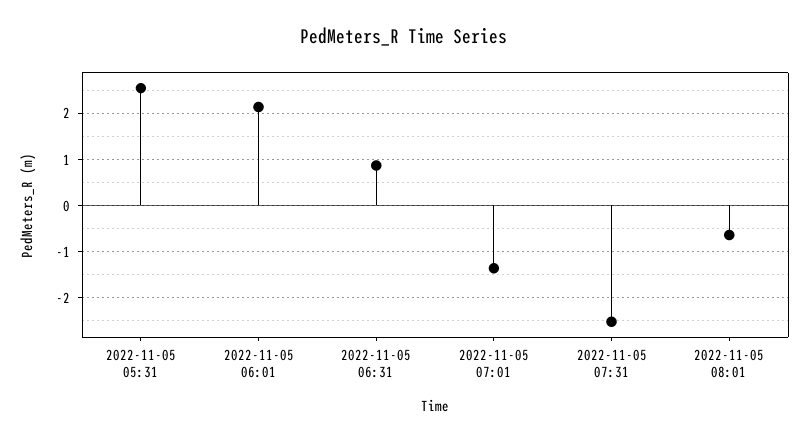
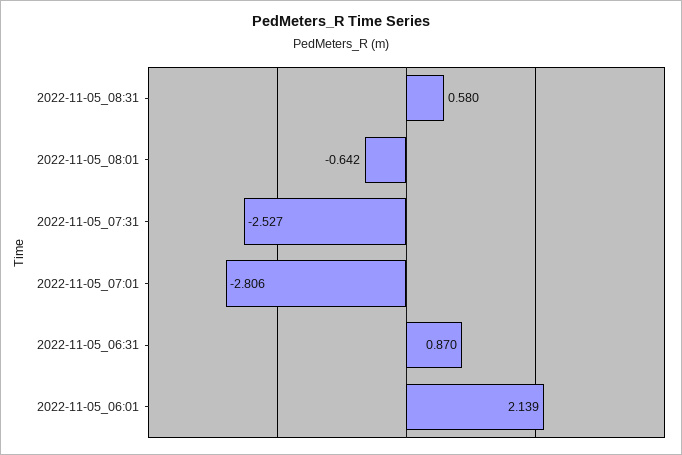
2022-11-05 05:31: 2.6 -> none
2022-11-05 07:01: -1.4 -> -2.806
2022-11-05_08:31: none -> 0.58

